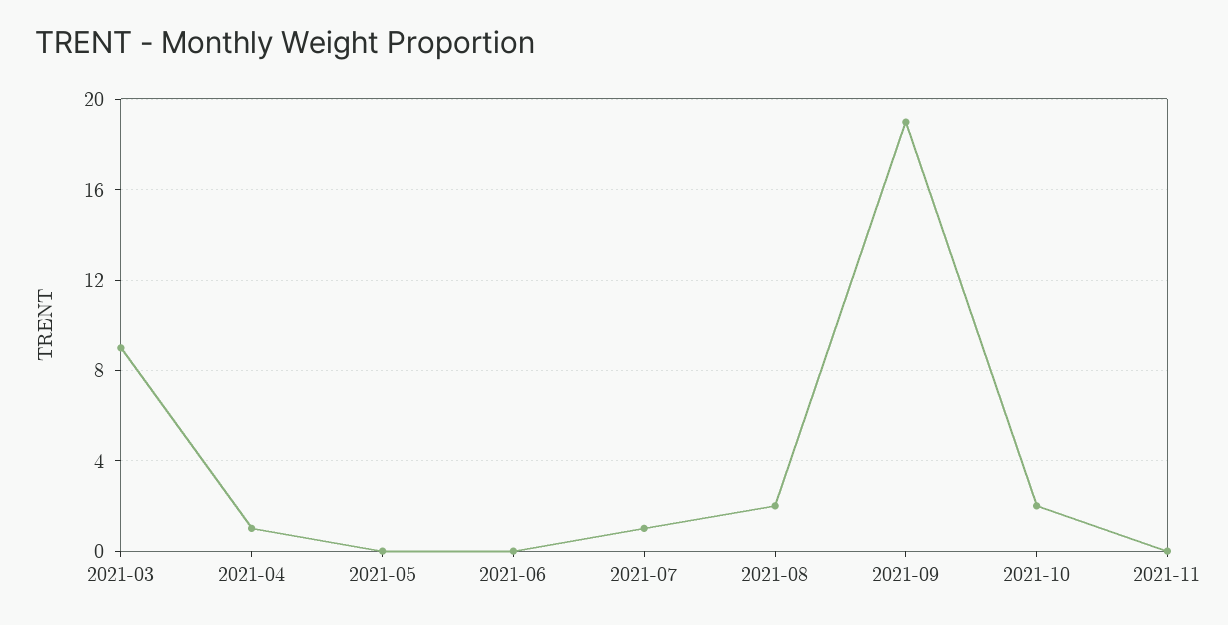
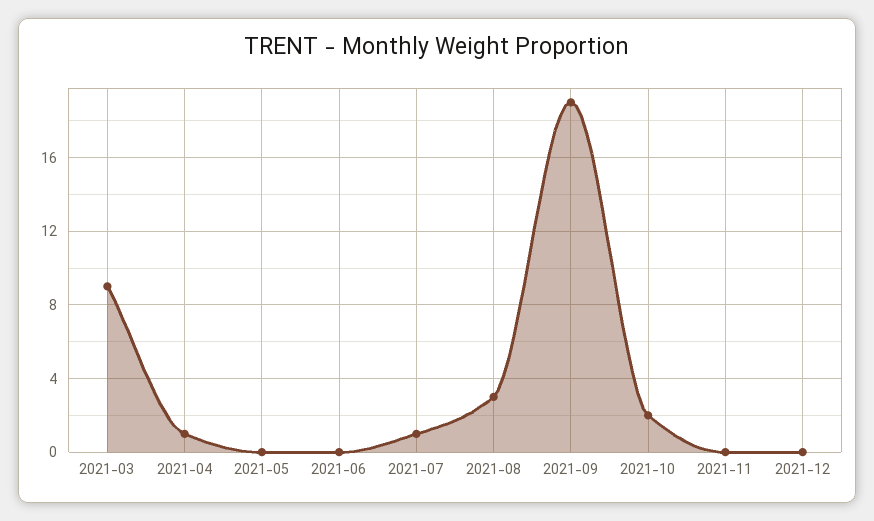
2021-08: 2 -> 3
2021-12: none -> 0

